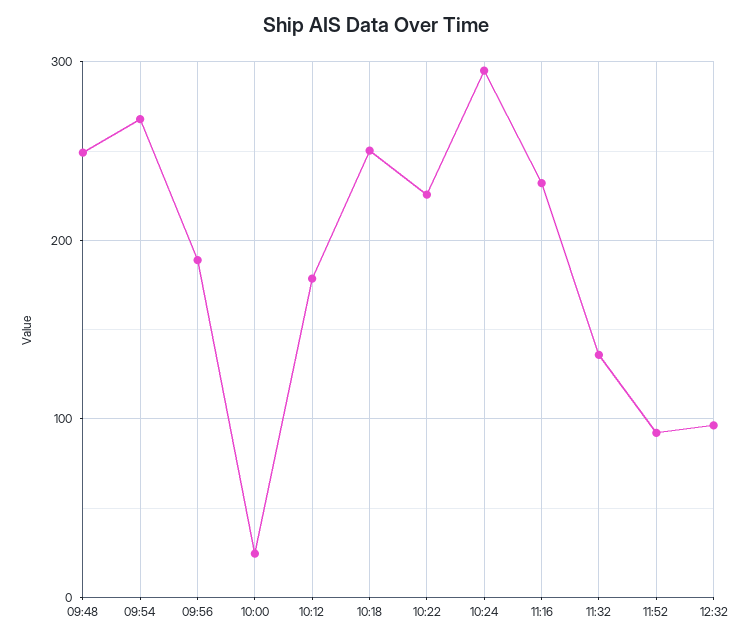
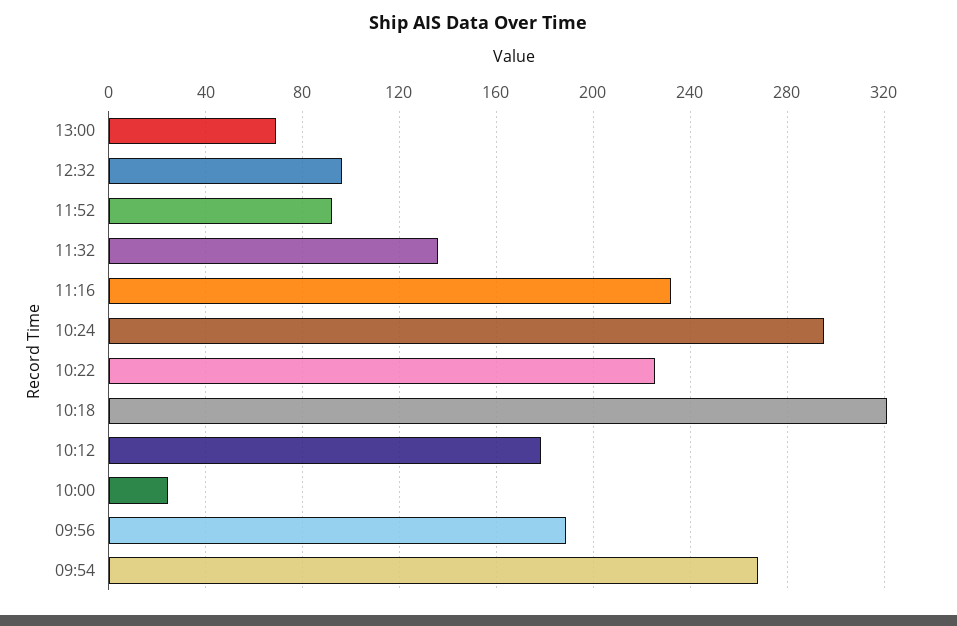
09:48: 250 -> none
10:18: 250 -> 320
13:00: none -> 70

